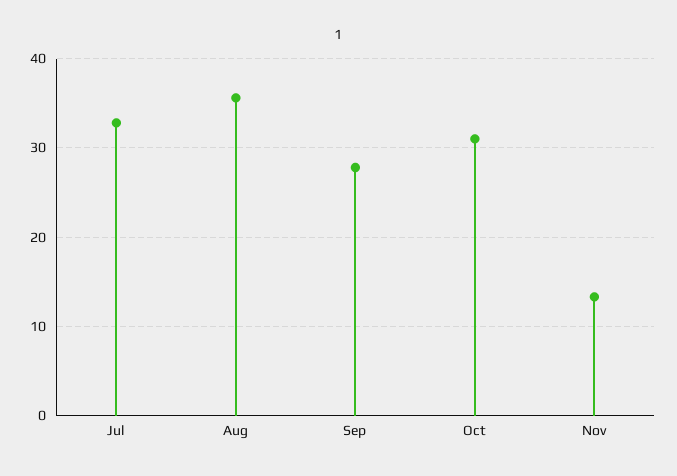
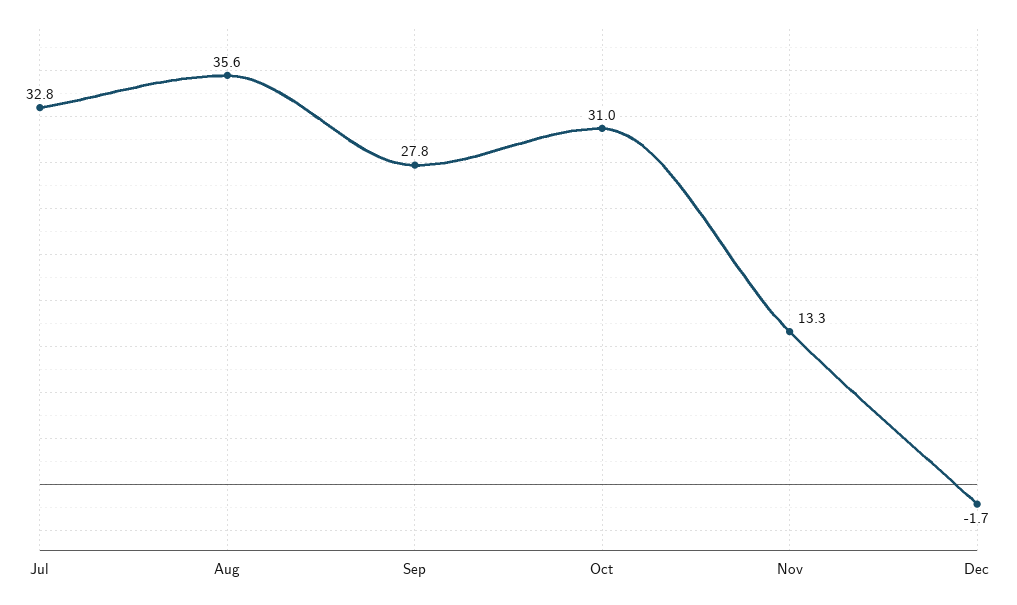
Dec: none -> -1.7

